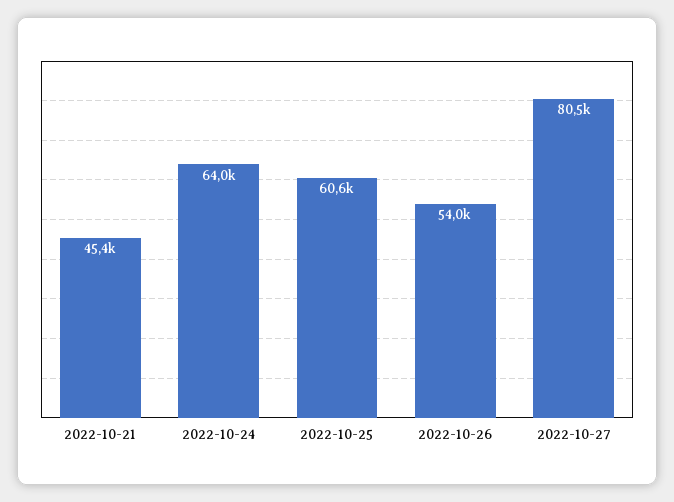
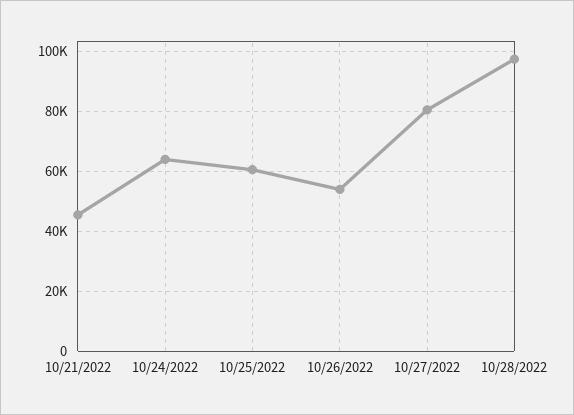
10/28/2022: none -> 97500

